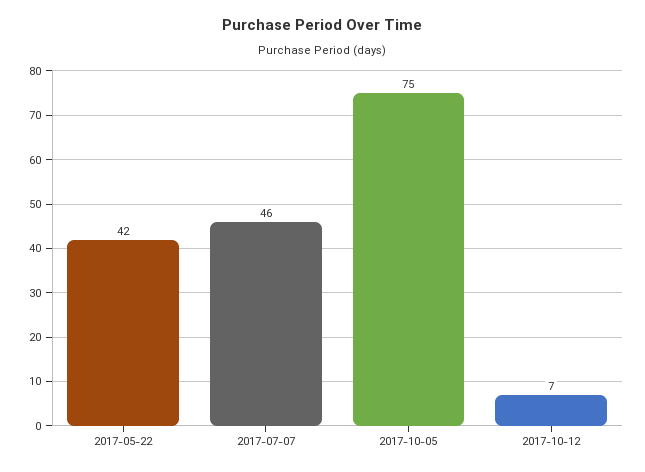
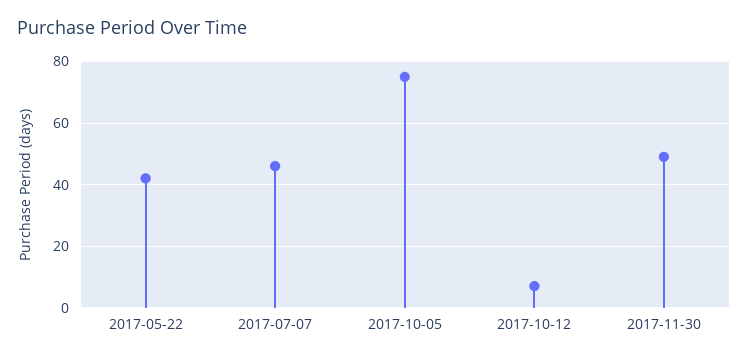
2017-11-30: none -> 50

